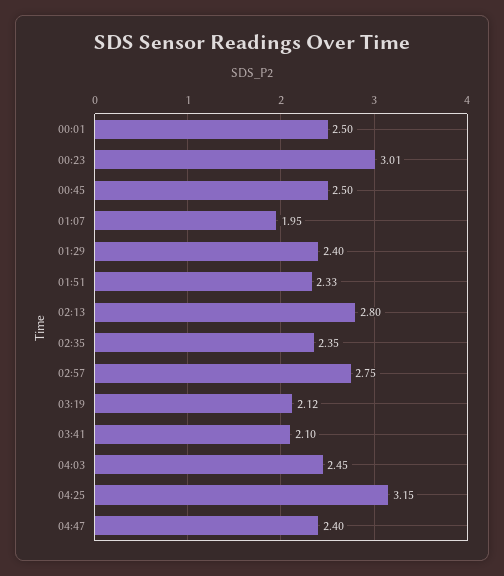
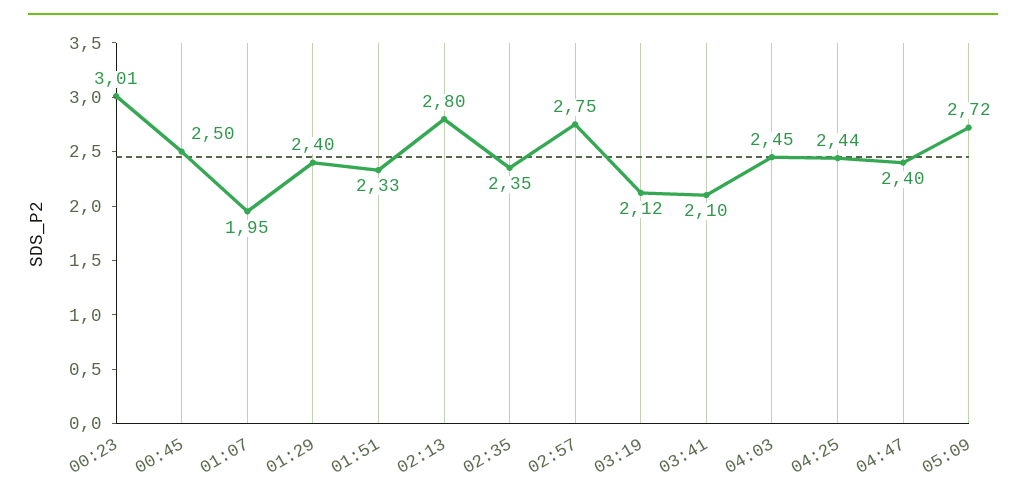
00:01: 2.5 -> none
04:25: 3.15 -> 2.44
05:09: none -> 2.72

